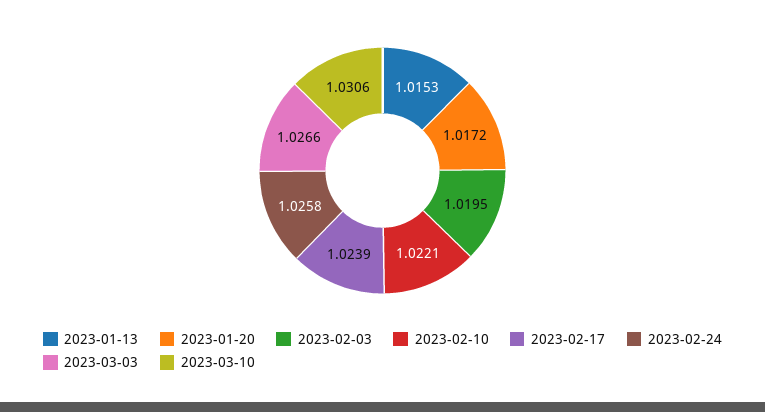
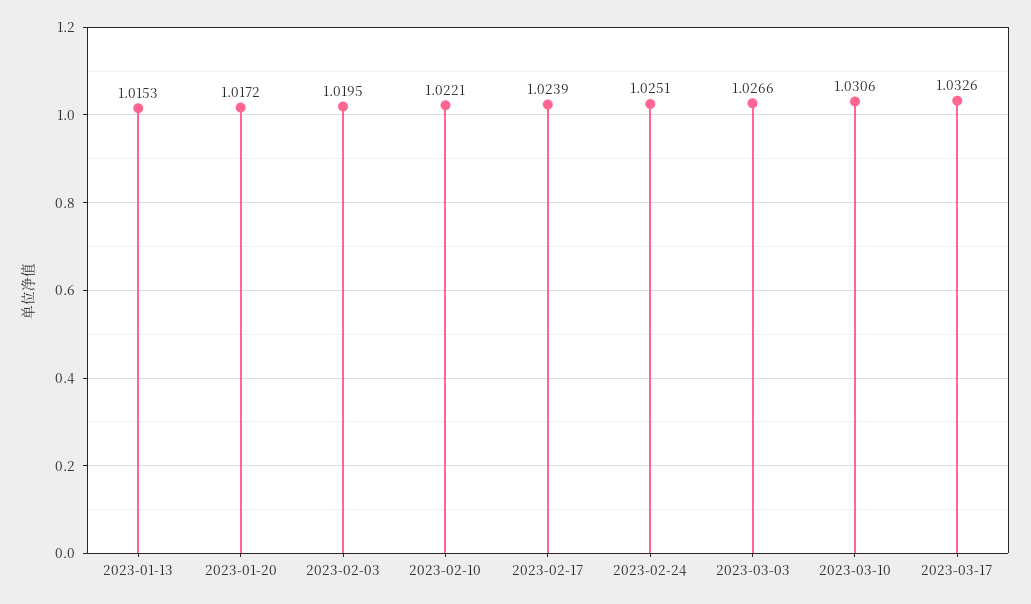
2023-02-24: 1.0258 -> 1.0251
2023-03-17: none -> 1.0326

